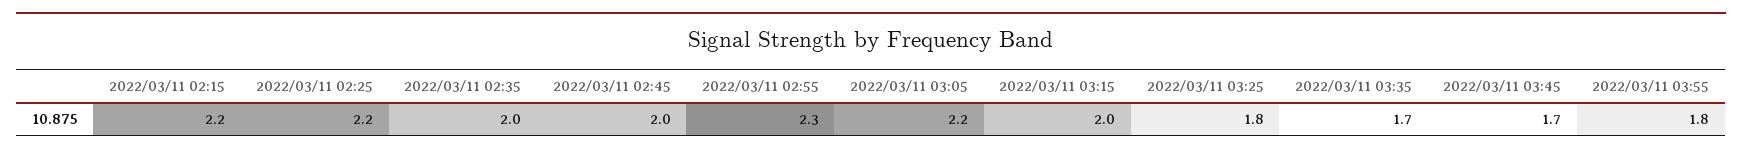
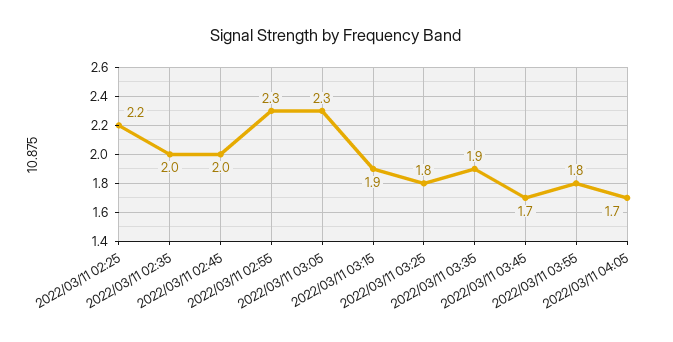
2022/03/11 02:15: 2.2 -> none
2022/03/11 03:05: 2.2 -> 2.3
2022/03/11 03:15: 2 -> 1.9
2022/03/11 03:35: 1.7 -> 1.9
2022/03/11 04:05: none -> 1.7

